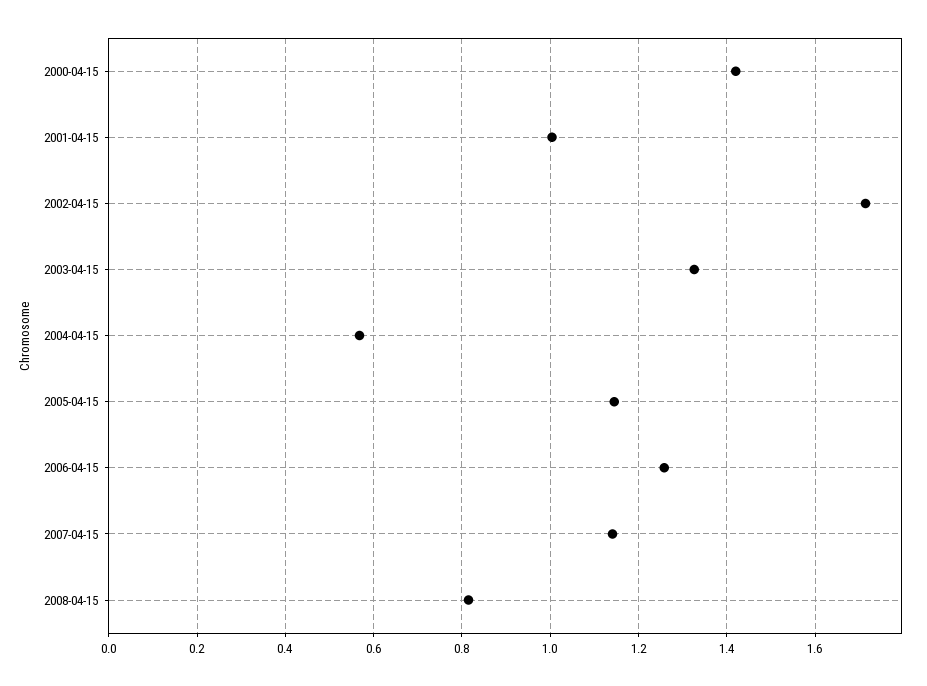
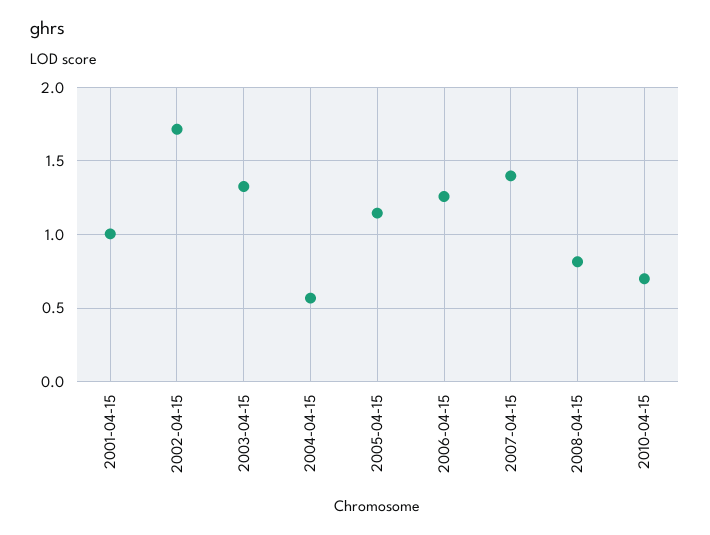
2000-04-15: 1.42 -> none
2007-04-15: 1.14 -> 1.4
2010-04-15: none -> 0.7

